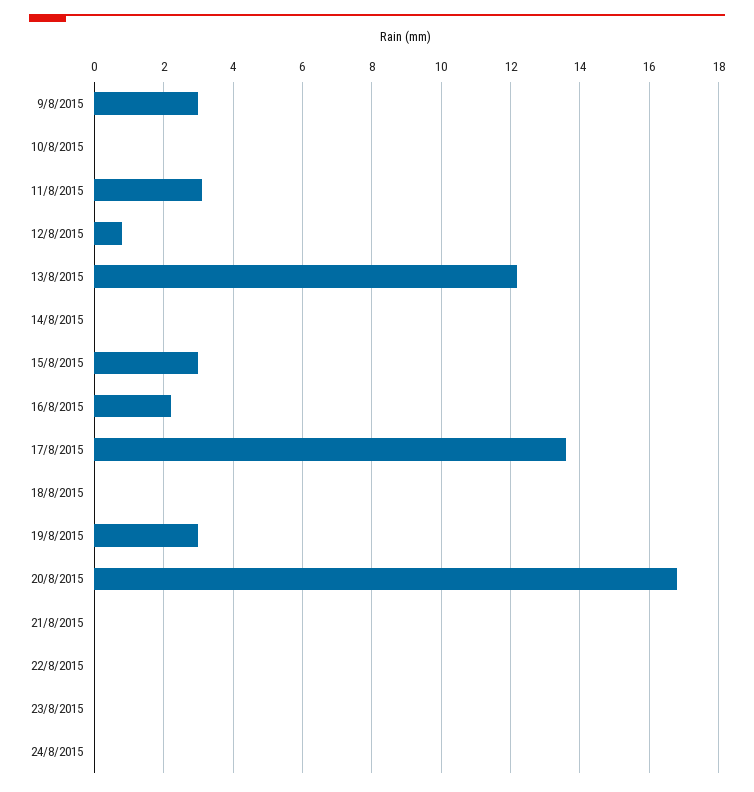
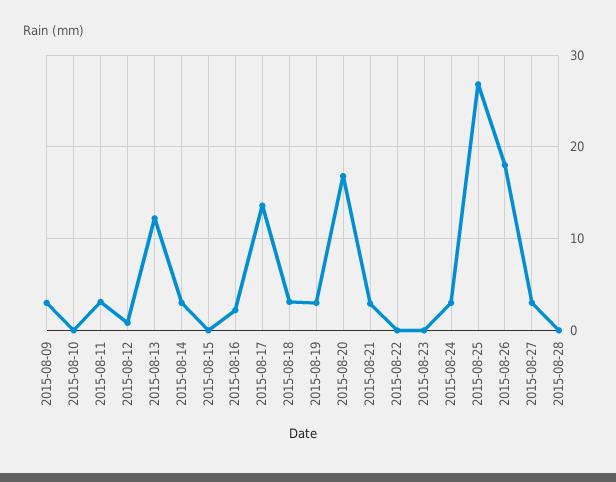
14/8/2015: 0 -> 3
15/8/2015: 3 -> 0
18/8/2015: 0 -> 3
21/8/2015: 0 -> 3
24/8/2015: 0 -> 3
2015-08-25: none -> 27
2015-08-26: none -> 18
2015-08-27: none -> 3
2015-08-28: none -> 0

